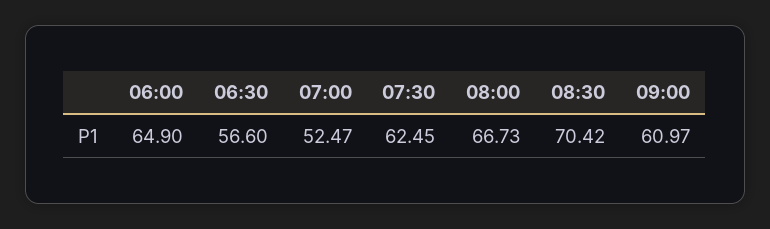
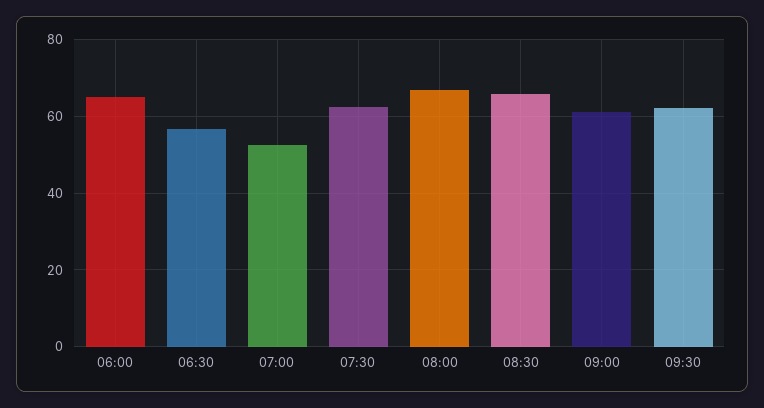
08:30: 70.42 -> 66
09:30: none -> 62

